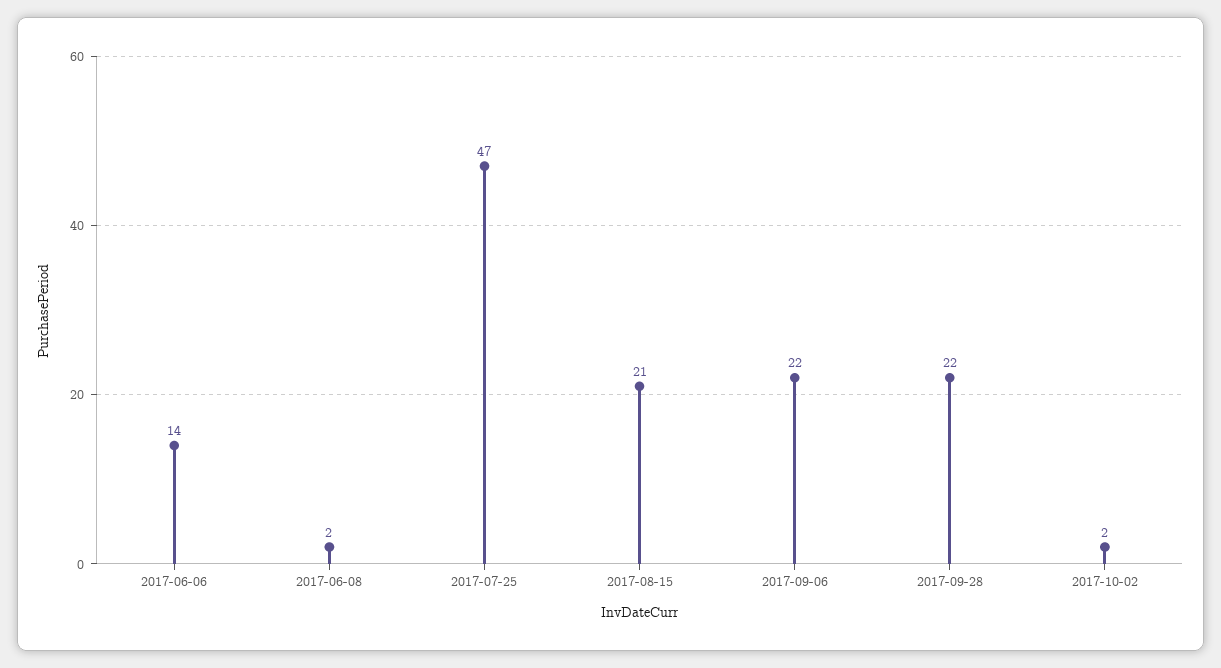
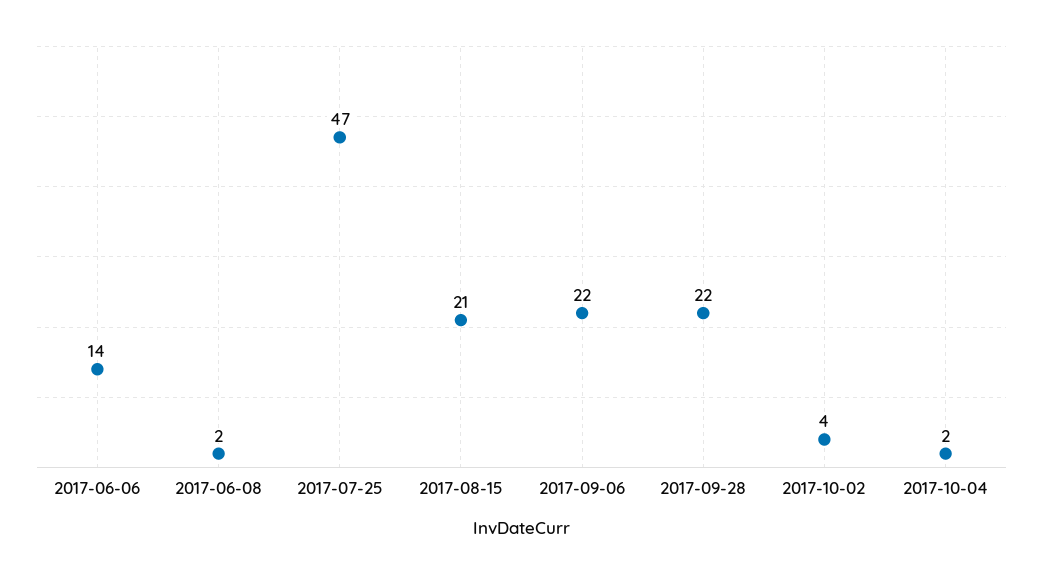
2017-10-02: 2 -> 4
2017-10-04: none -> 2

